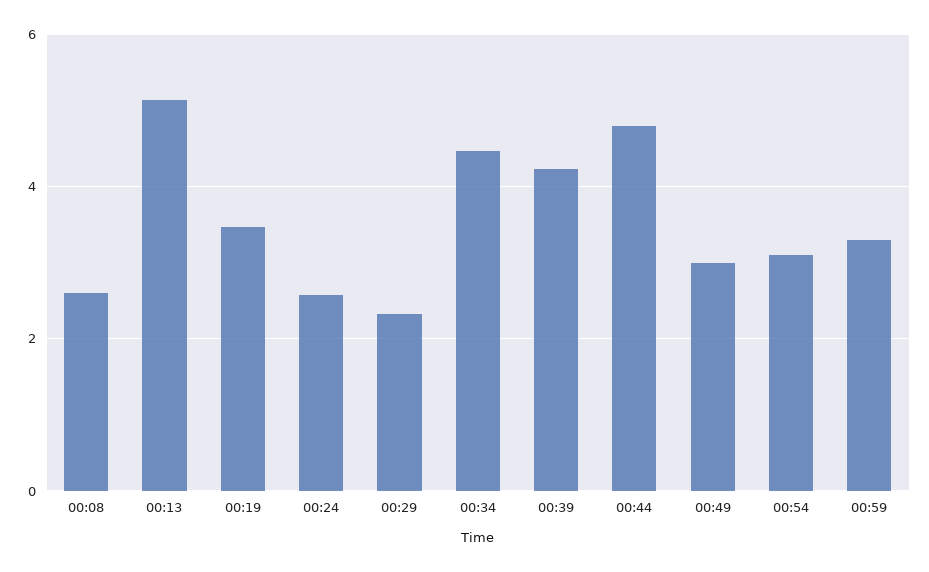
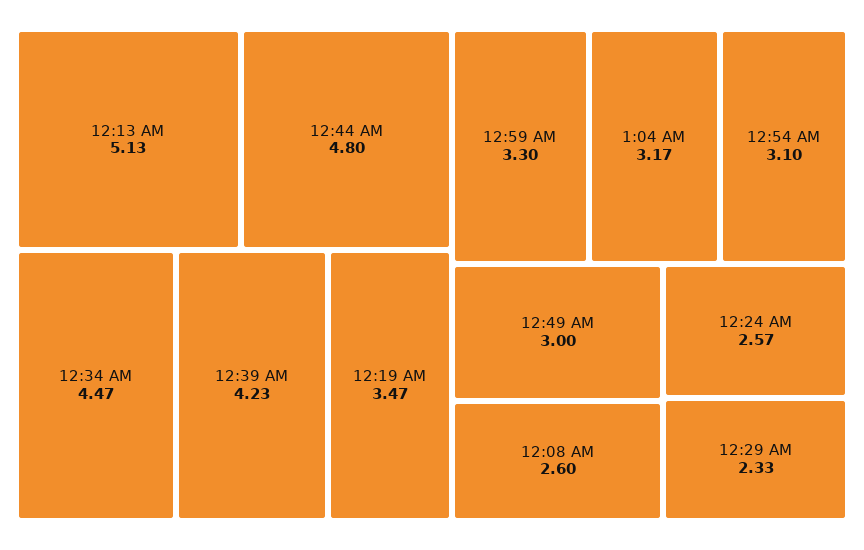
1:04 AM: none -> 3.17

